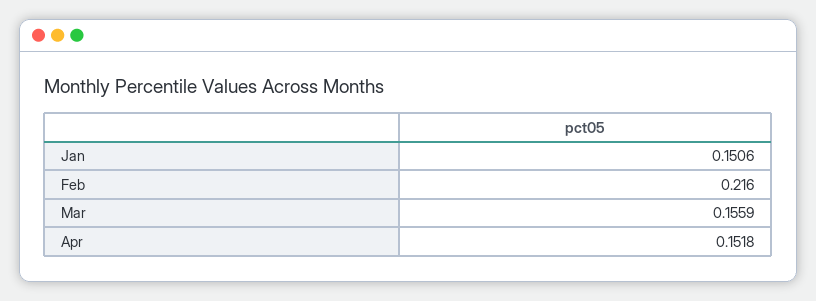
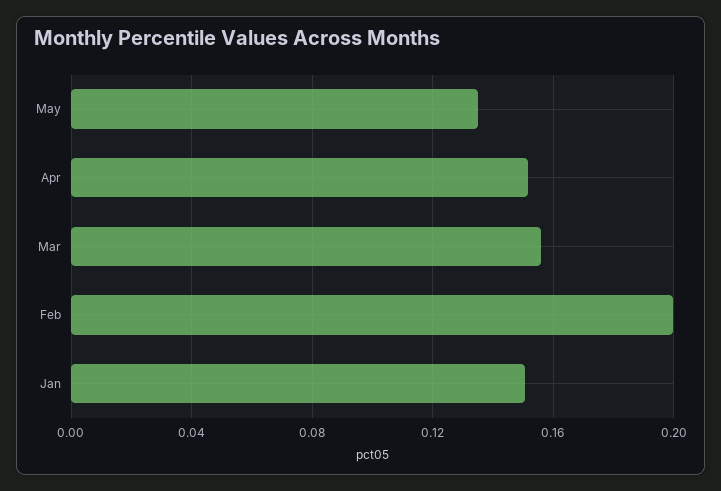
Feb: 0.216 -> 0.2
May: none -> 0.135

